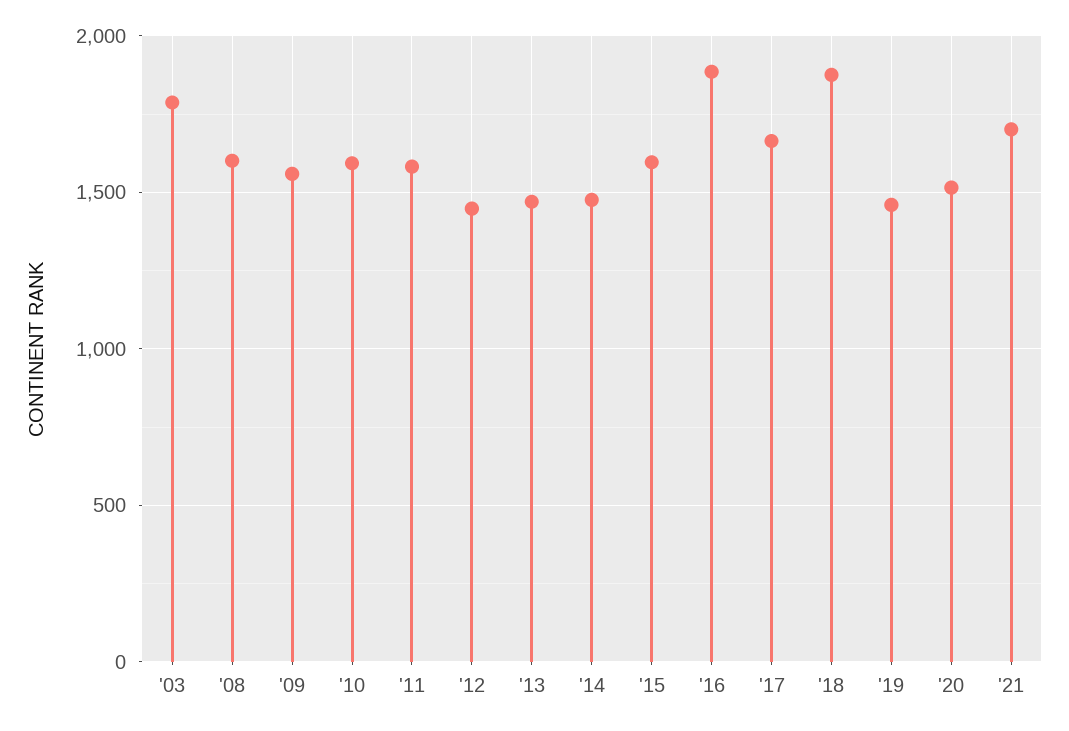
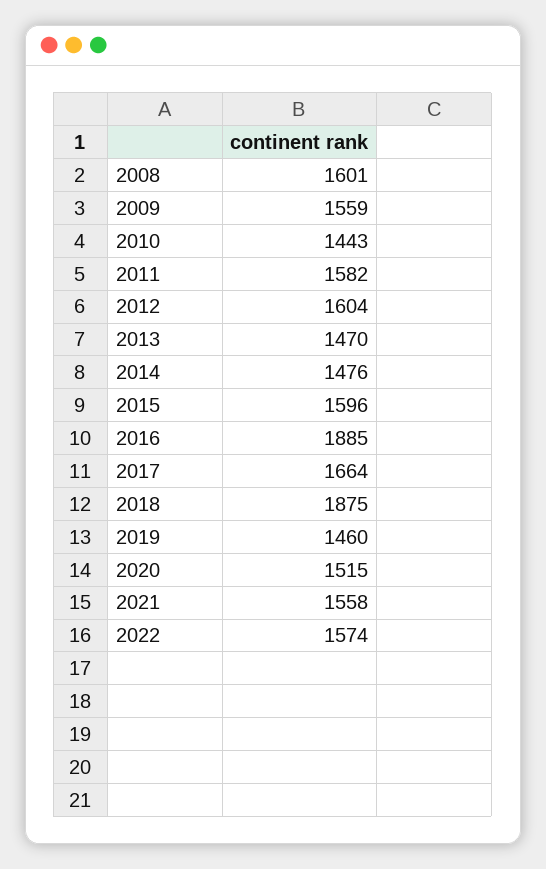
'03: 1800 -> none
'10: 1600 -> 1443
'12: 1450 -> 1604
'21: 1700 -> 1558
2022: none -> 1574

